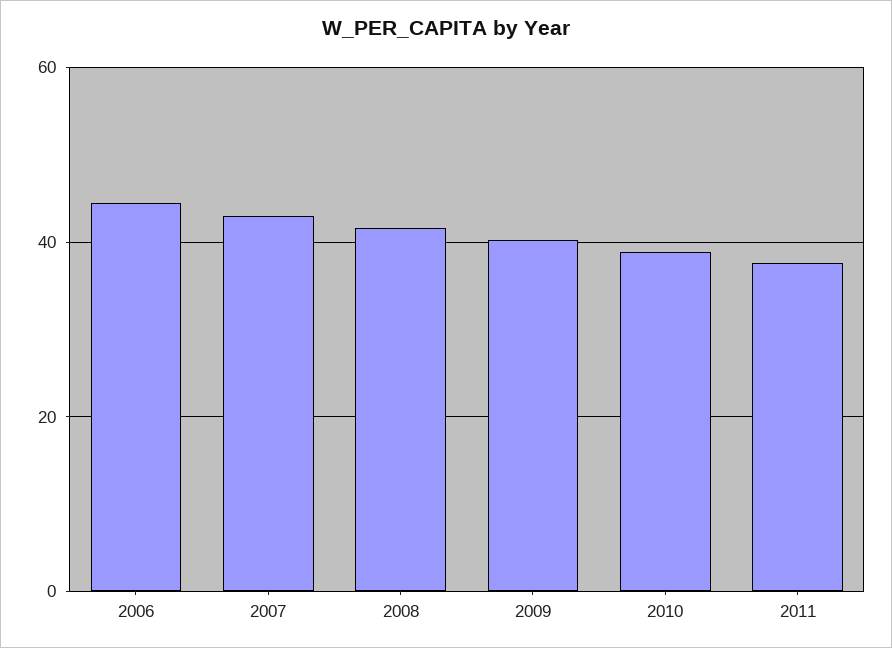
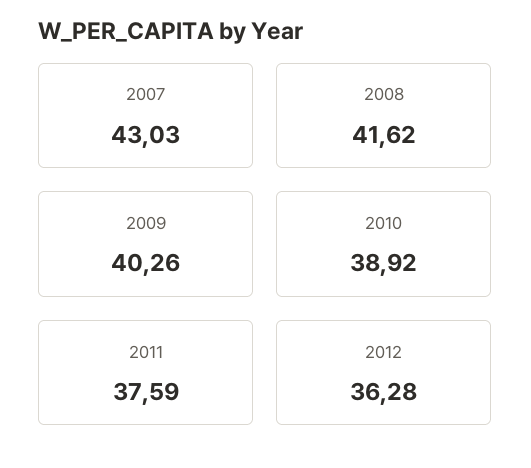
2006: 44 -> none
2012: none -> 36.28

